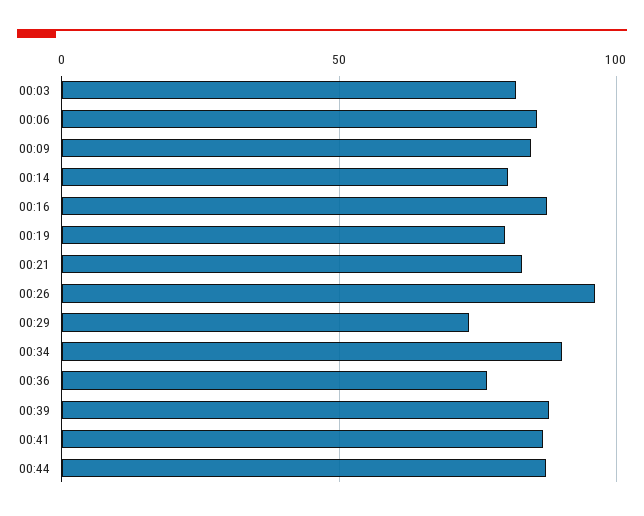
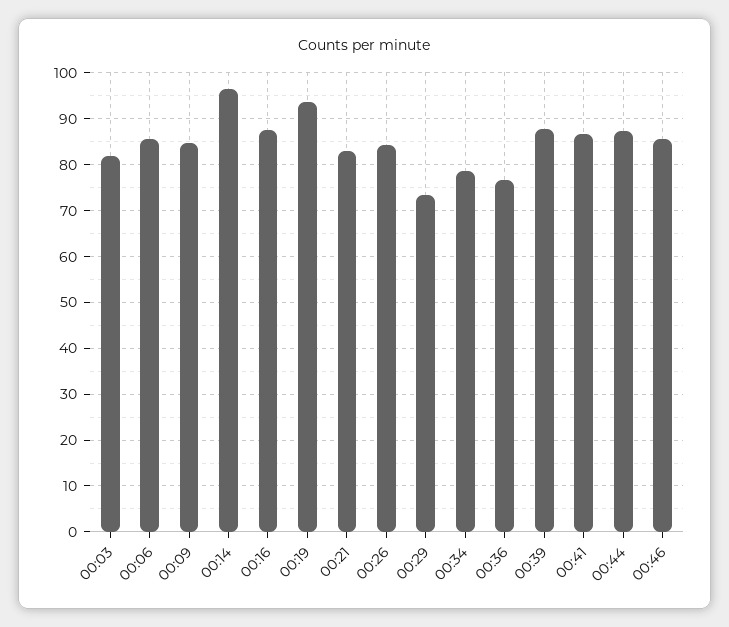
00:14: 80 -> 96
00:19: 80 -> 94
00:26: 95 -> 84
00:34: 90 -> 78
00:46: none -> 86

